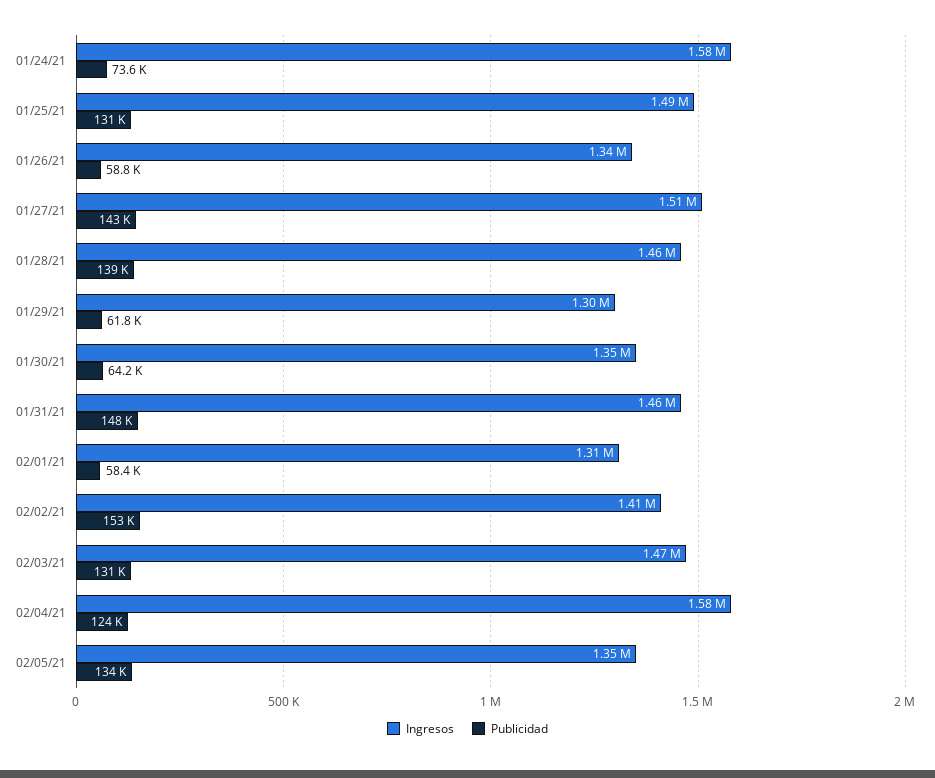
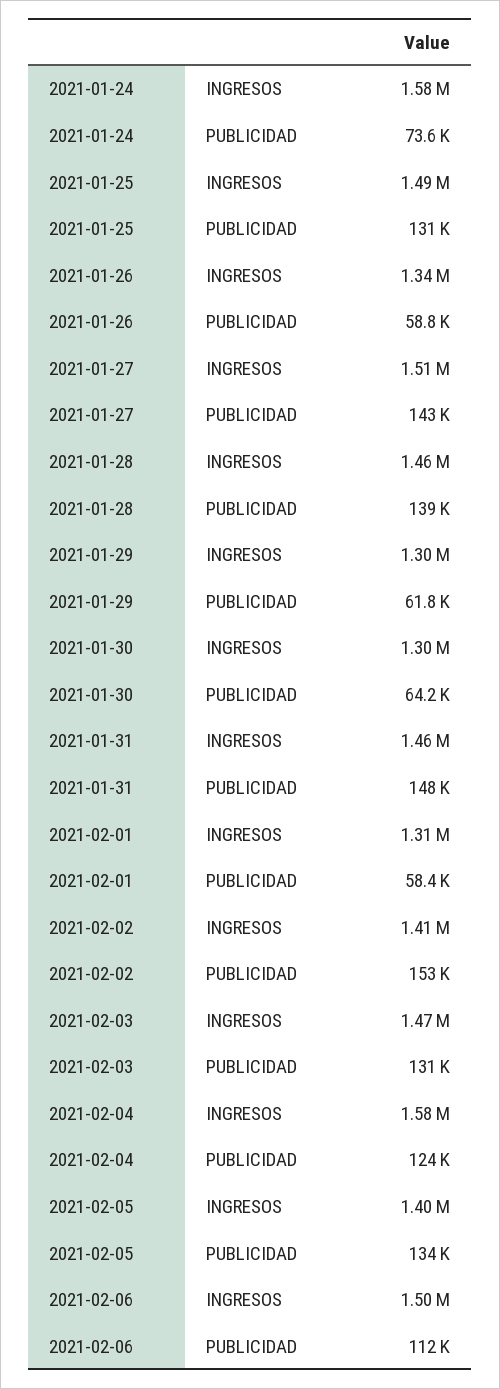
Ingresos, 01/30/21: 1350000 -> 1300000
Ingresos, 02/05/21: 1350000 -> 1400000
Ingresos, 2021-02-06: none -> 1500000
Publicidad, 2021-02-06: none -> 112000

